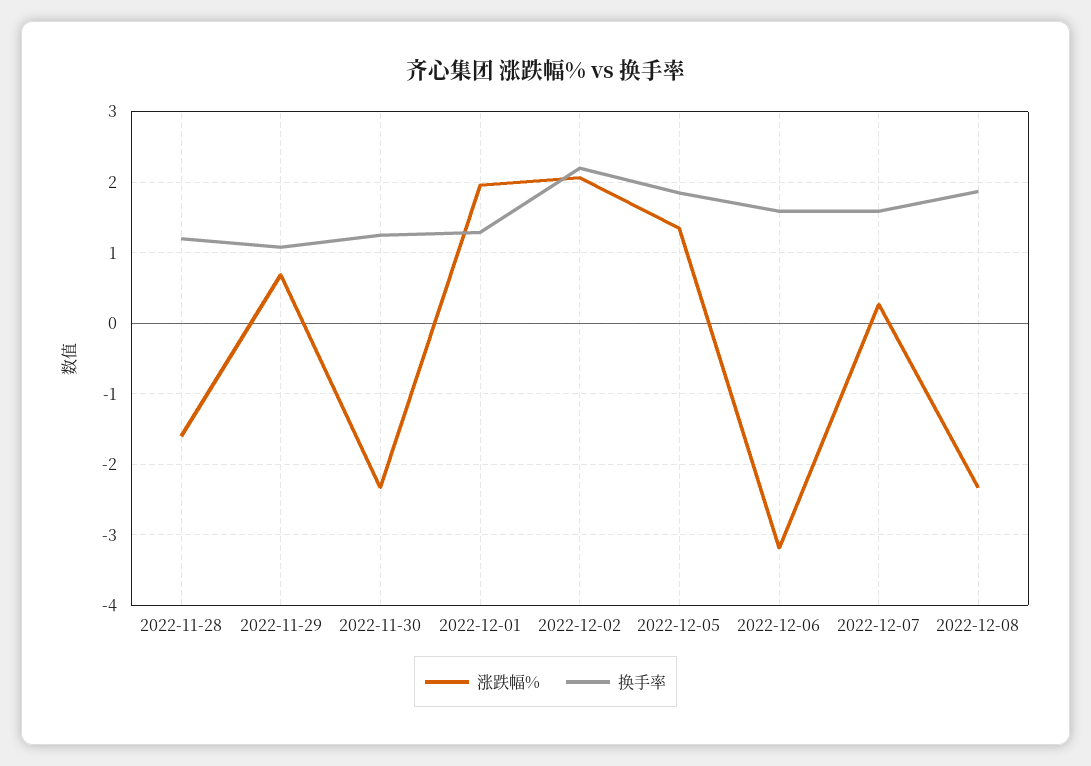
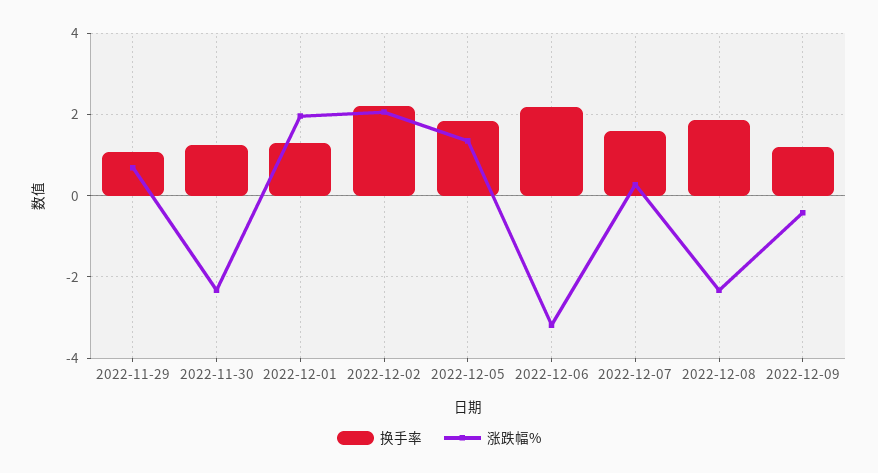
涨跌幅%, 2022-11-28: -1.6 -> none
换手率, 2022-11-28: 1.2 -> none
换手率, 2022-12-06: 1.6 -> 2.2
换手率, 2022-12-09: none -> 1.2
涨跌幅%, 2022-12-09: none -> -0.4

